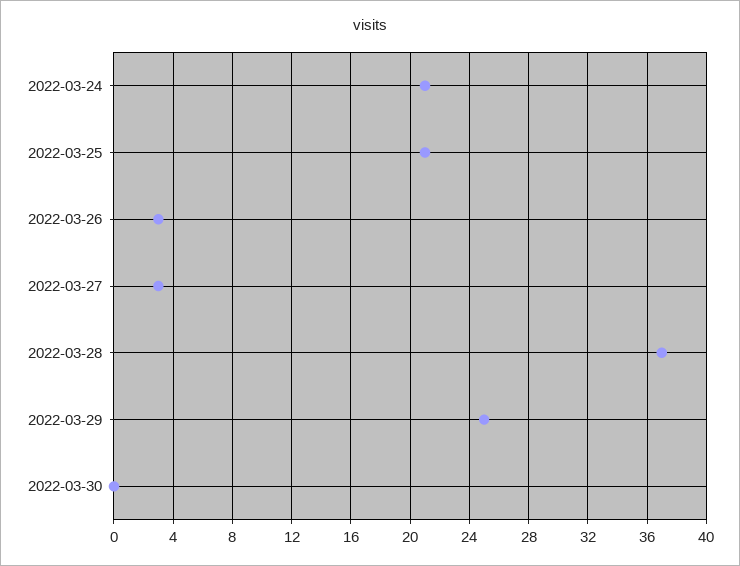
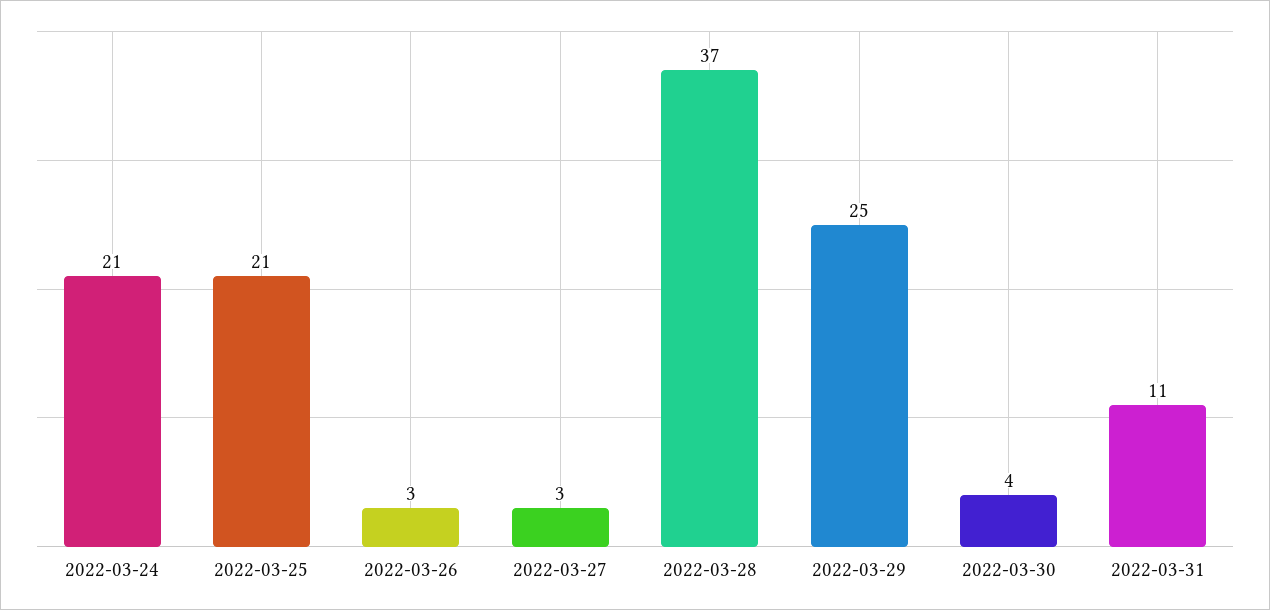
2022-03-30: 0 -> 4
2022-03-31: none -> 11

